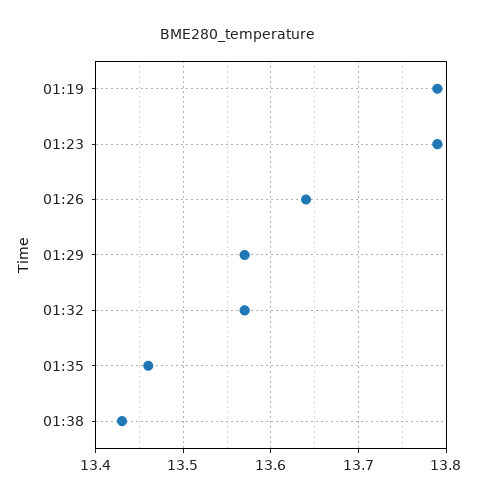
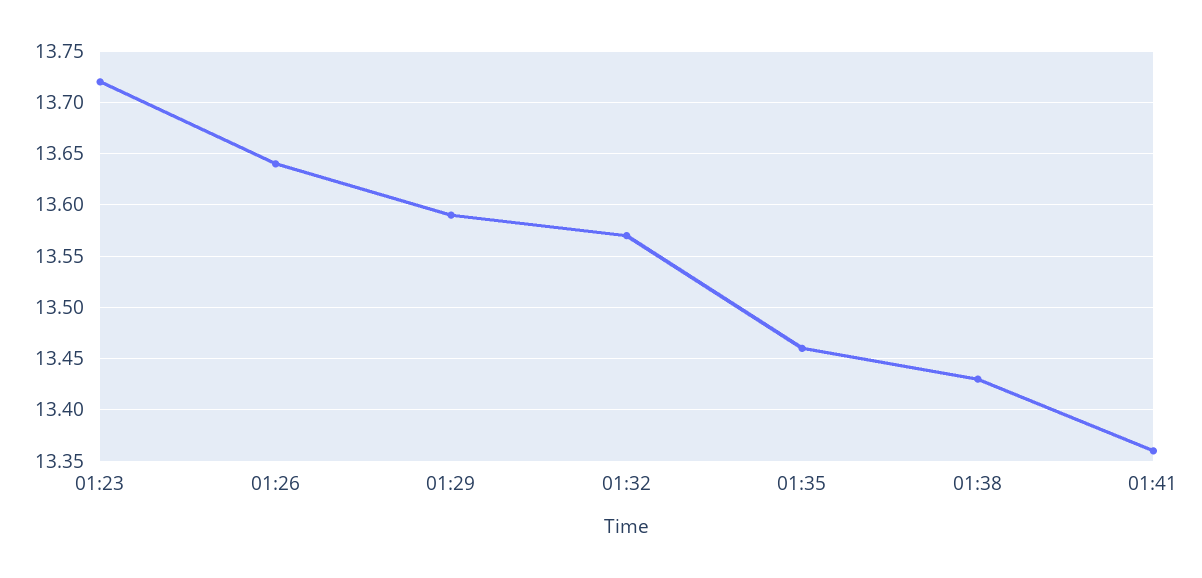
01:19: 13.79 -> none
01:23: 13.79 -> 13.72
01:29: 13.57 -> 13.59
01:41: none -> 13.36

